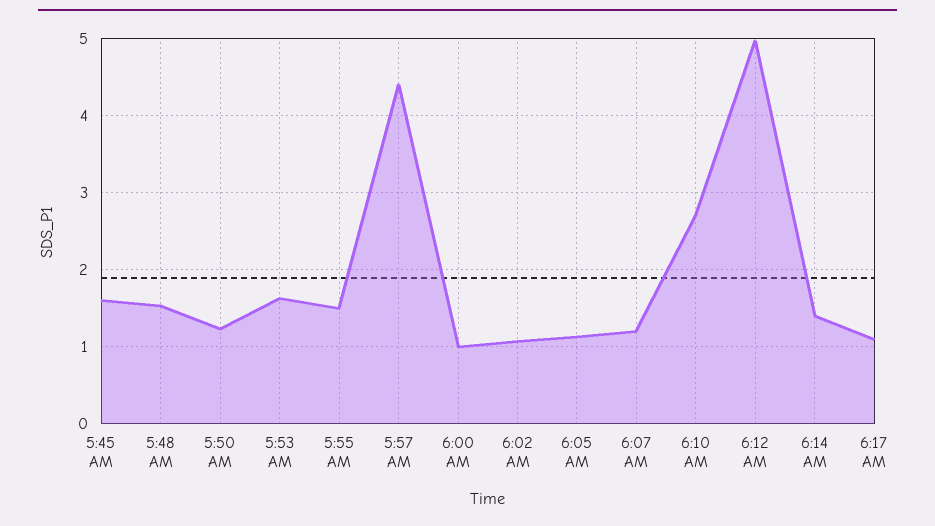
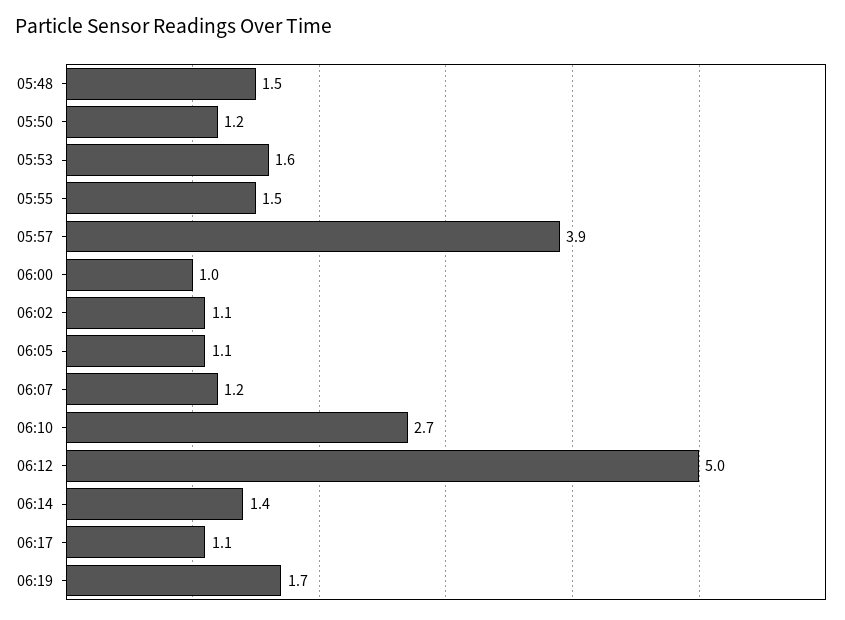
5:45 AM: 1.6 -> none
5:57 AM: 4.4 -> 3.9
06:19: none -> 1.7

